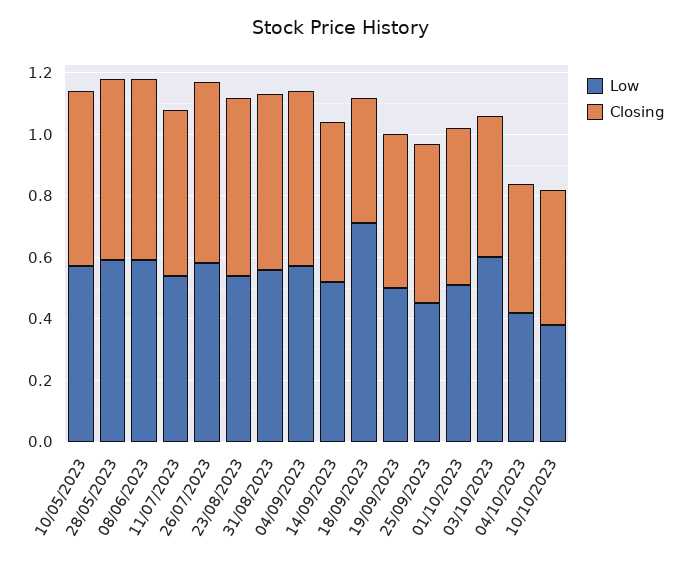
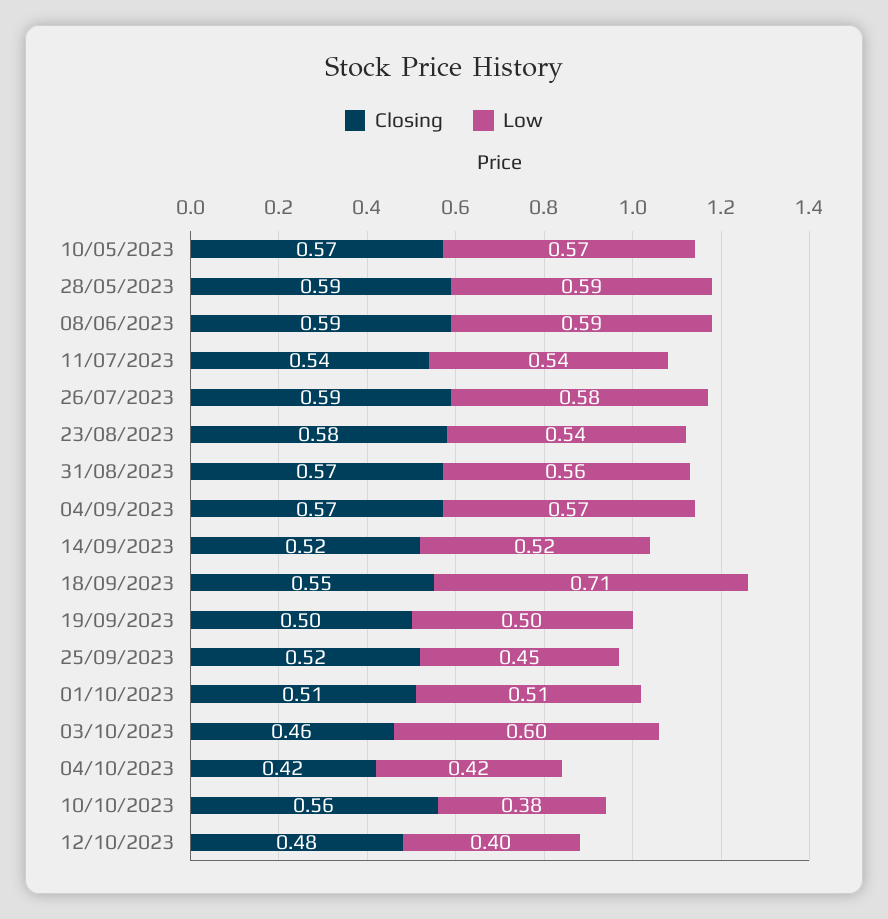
Closing, 18/09/2023: 0.4 -> 0.55
Closing, 10/10/2023: 0.45 -> 0.56
Closing, 12/10/2023: none -> 0.48
Low, 12/10/2023: none -> 0.4

